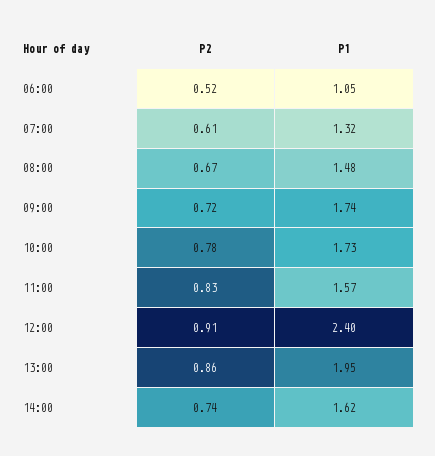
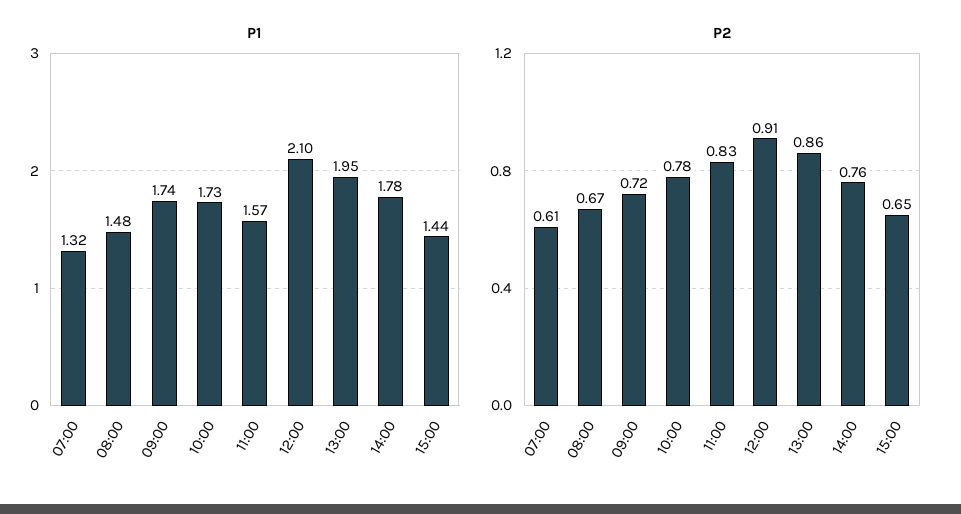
P2, 06:00: 0.52 -> none
P1, 06:00: 1.05 -> none
P1, 12:00: 2.4 -> 2.1
P2, 14:00: 0.74 -> 0.76
P1, 14:00: 1.62 -> 1.78
P1, 15:00: none -> 1.44
P2, 15:00: none -> 0.65

